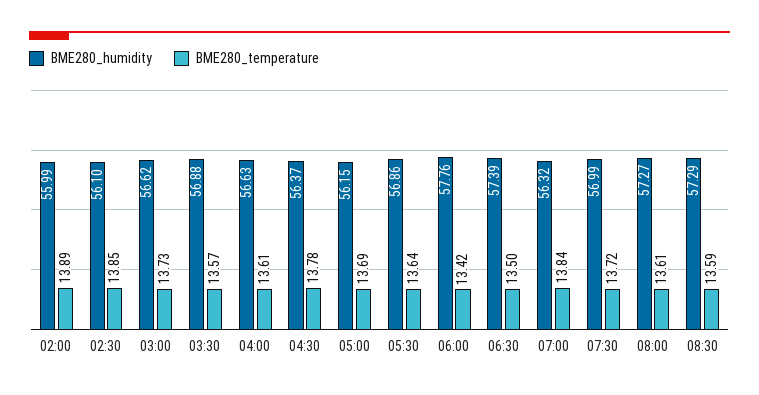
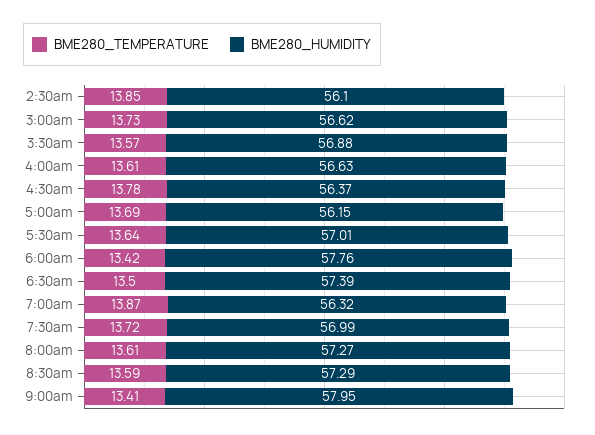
BME280_humidity, 02:00: 55.99 -> none
BME280_temperature, 02:00: 13.89 -> none
BME280_humidity, 05:30: 56.86 -> 57.01
BME280_temperature, 07:00: 13.84 -> 13.87
BME280_temperature, 9:00am: none -> 13.41
BME280_humidity, 9:00am: none -> 57.95

